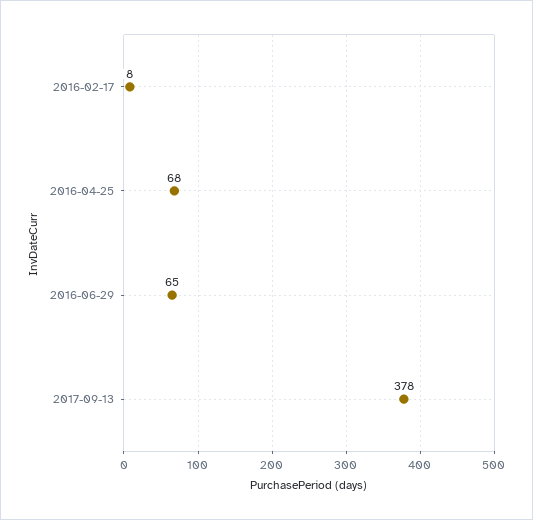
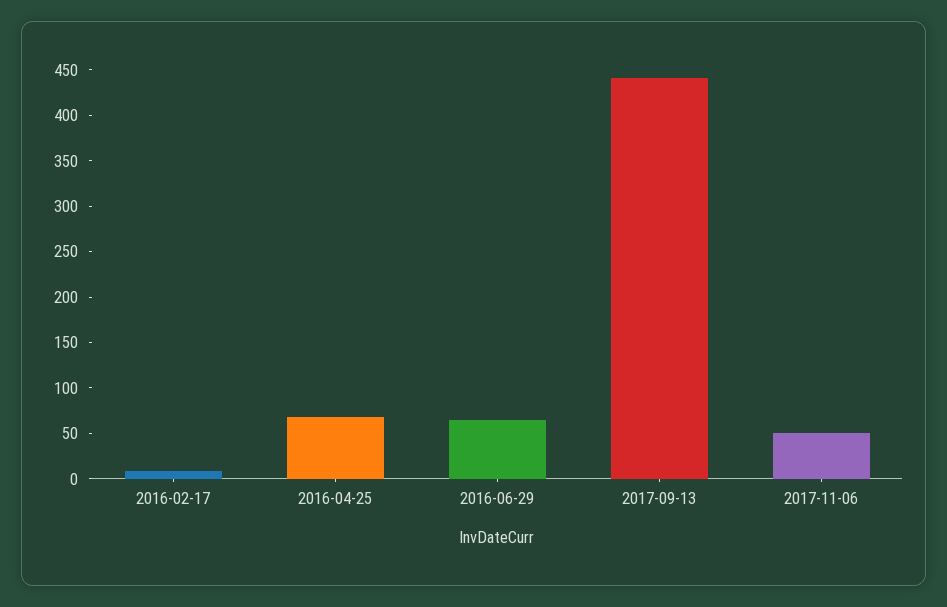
2017-09-13: 378 -> 440
2017-11-06: none -> 50

